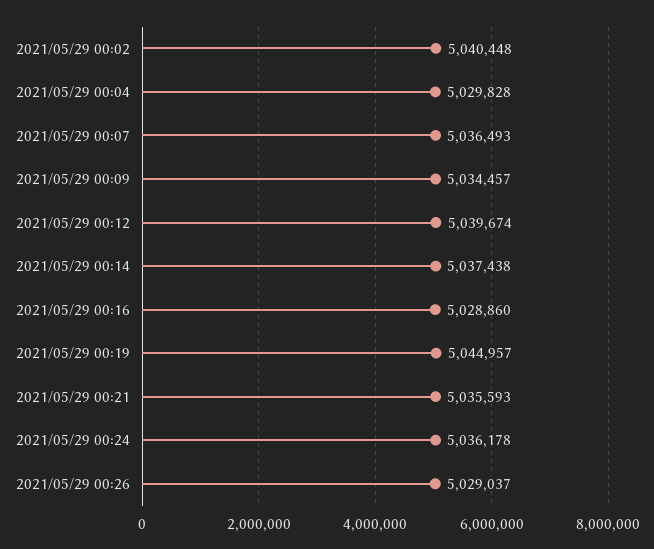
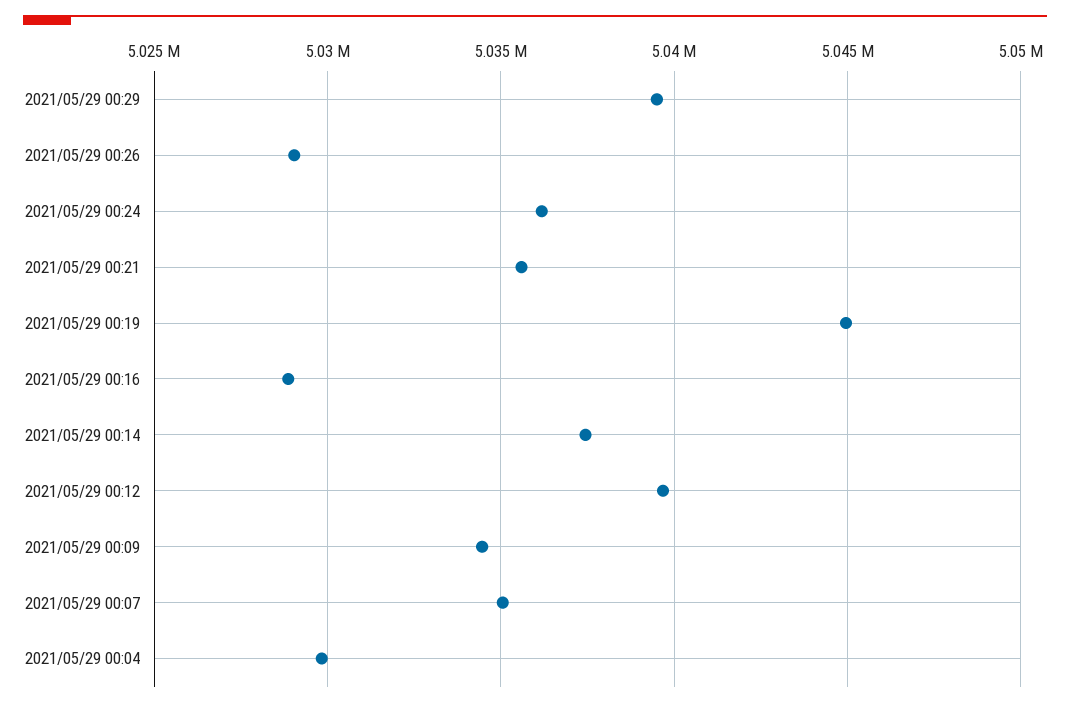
2021/05/29 00:02: 5040448 -> none
2021/05/29 00:07: 5036493 -> 5035000
2021/05/29 00:29: none -> 5039500

